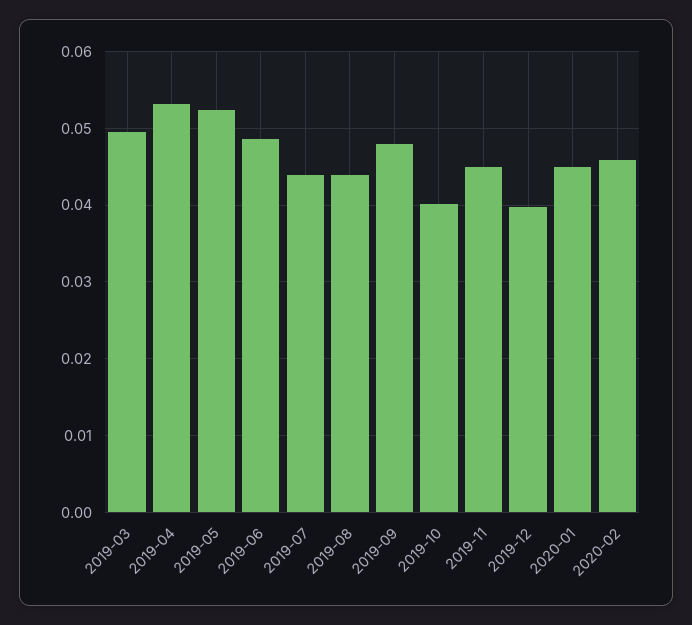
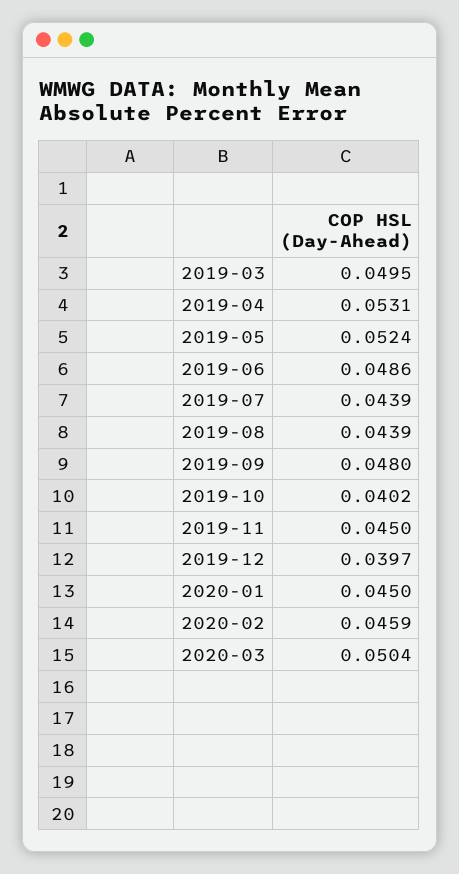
2020-03: none -> 0.0504

